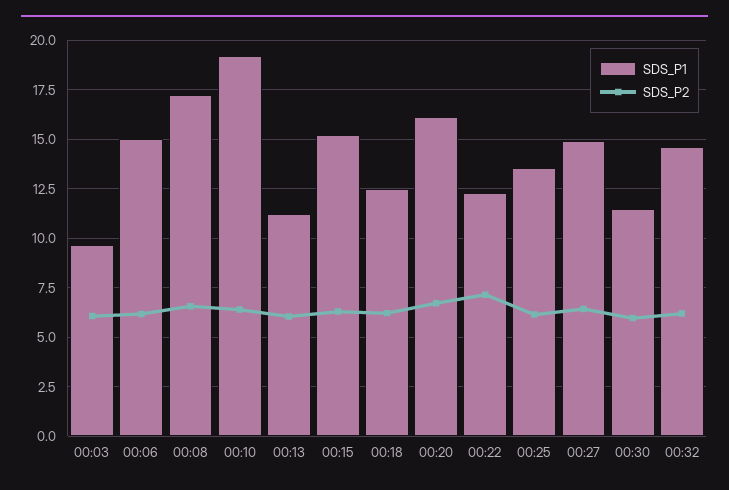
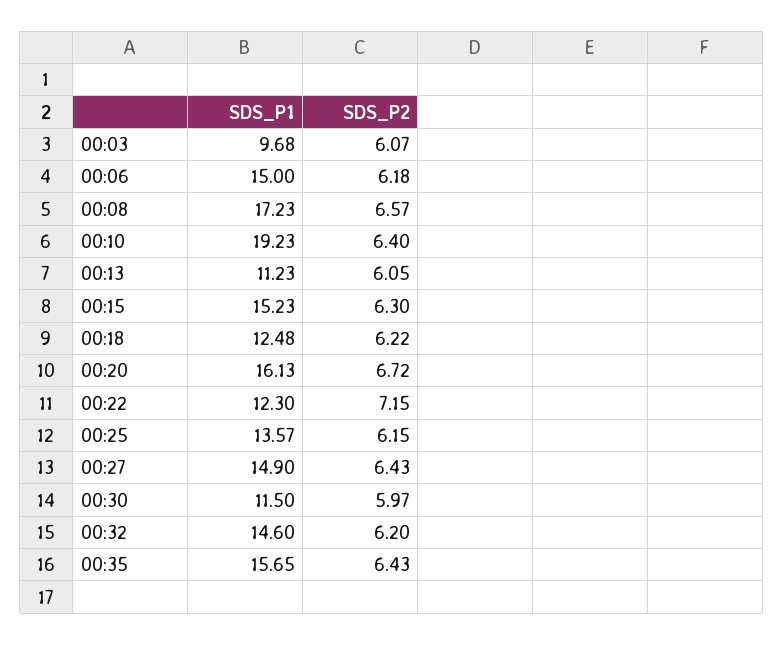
SDS_P1, 00:35: none -> 15.65
SDS_P2, 00:35: none -> 6.43

